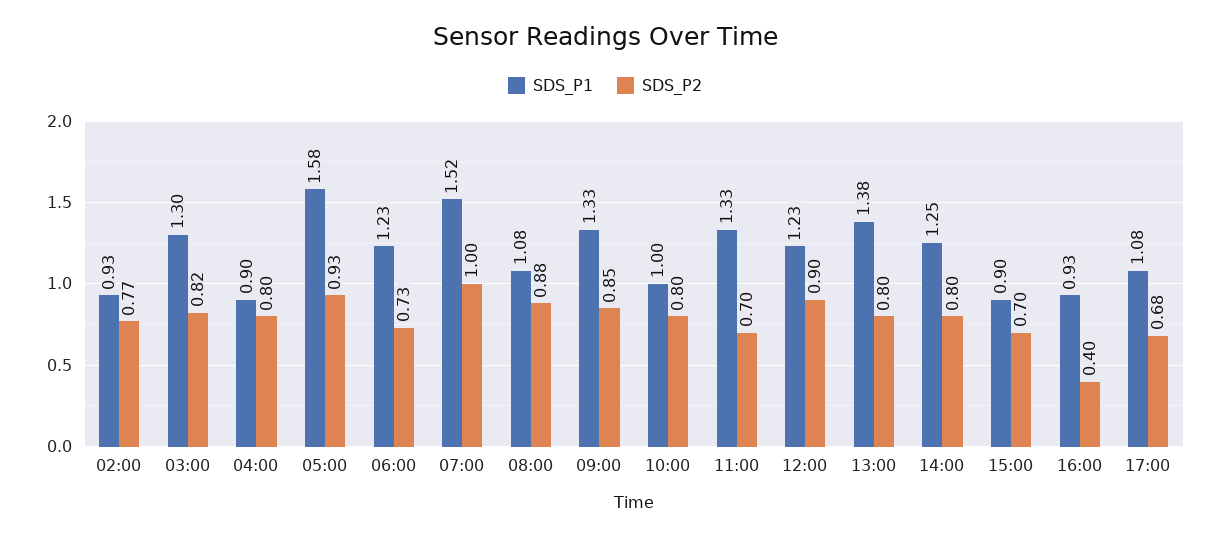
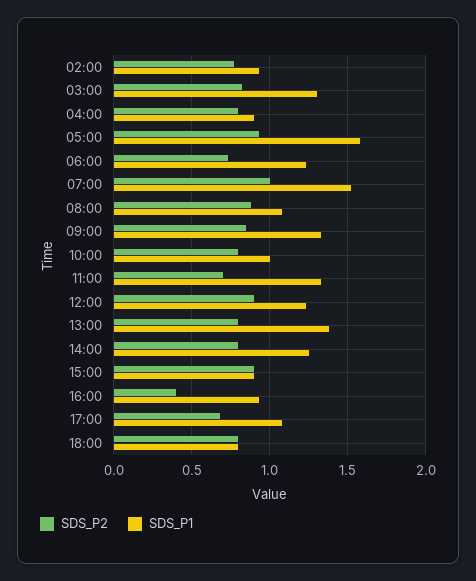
SDS_P2, 15:00: 0.7 -> 0.9
SDS_P2, 18:00: none -> 0.8
SDS_P1, 18:00: none -> 0.8

